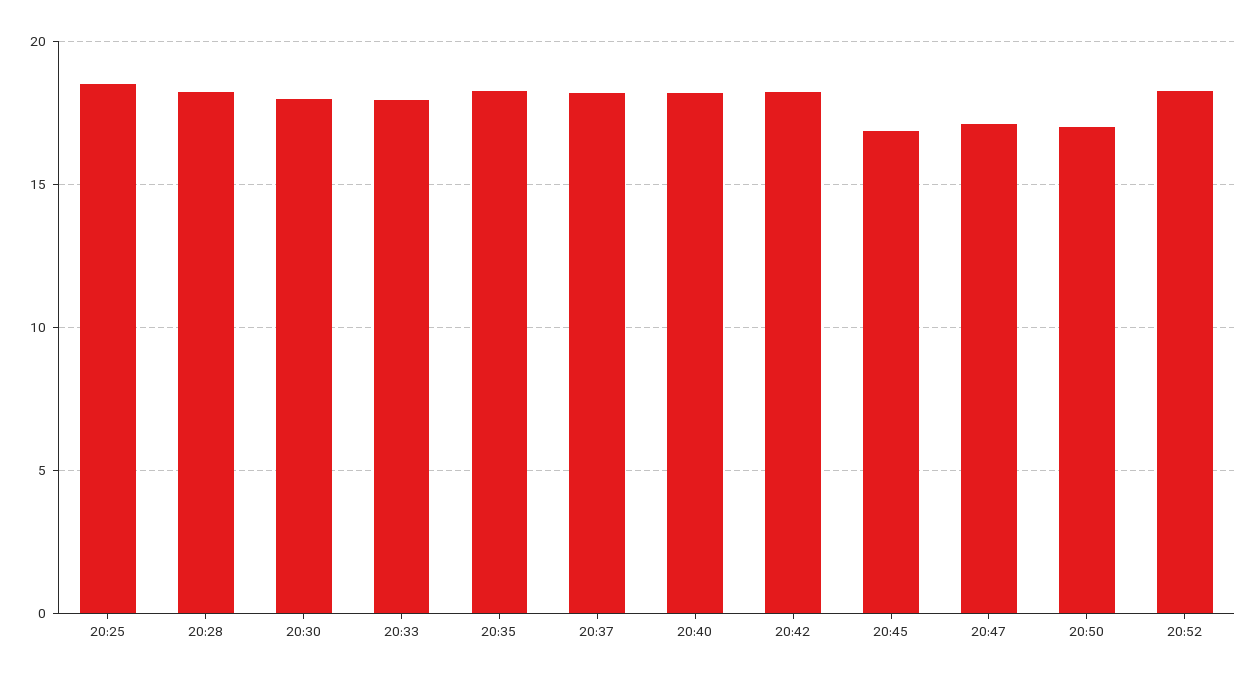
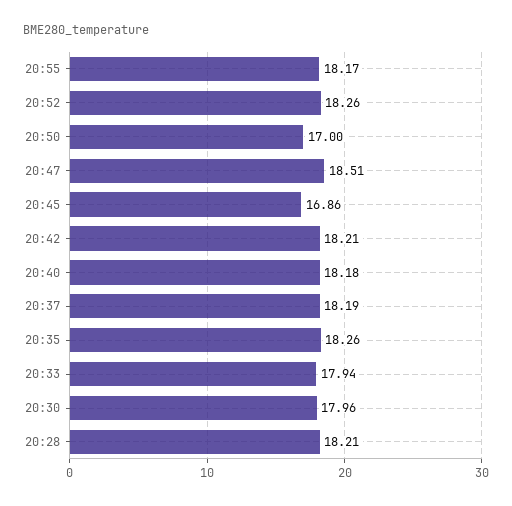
20:25: 18.5 -> none
20:47: 17 -> 18.51
20:55: none -> 18.17

